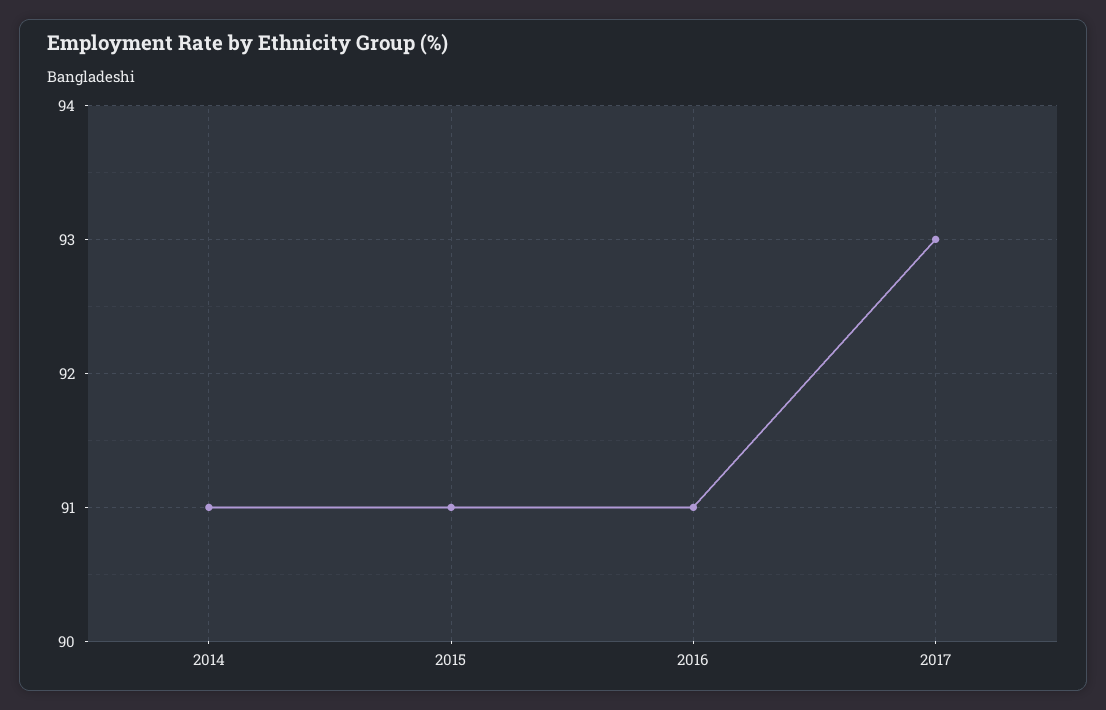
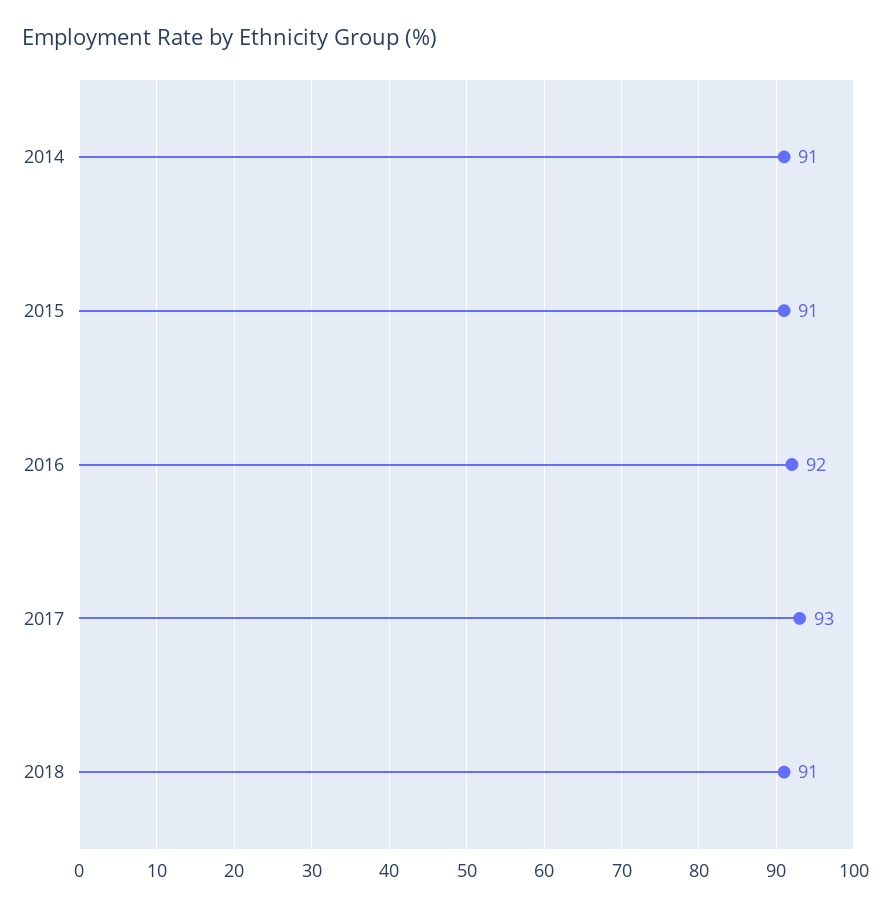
2016: 91 -> 92
2018: none -> 91

